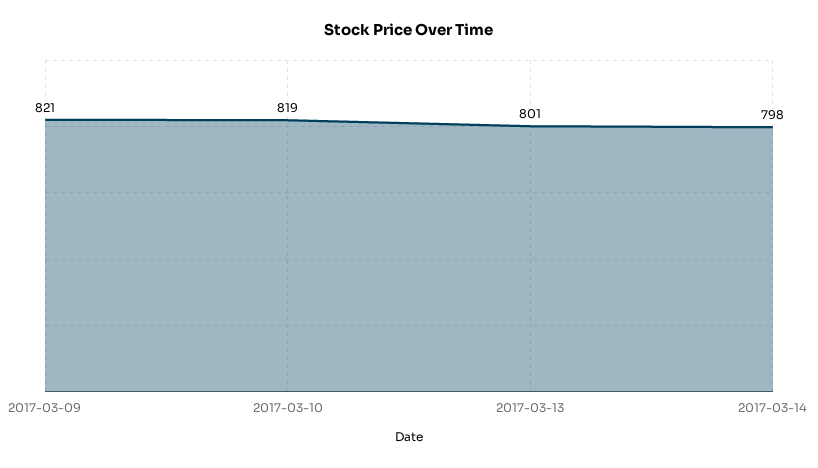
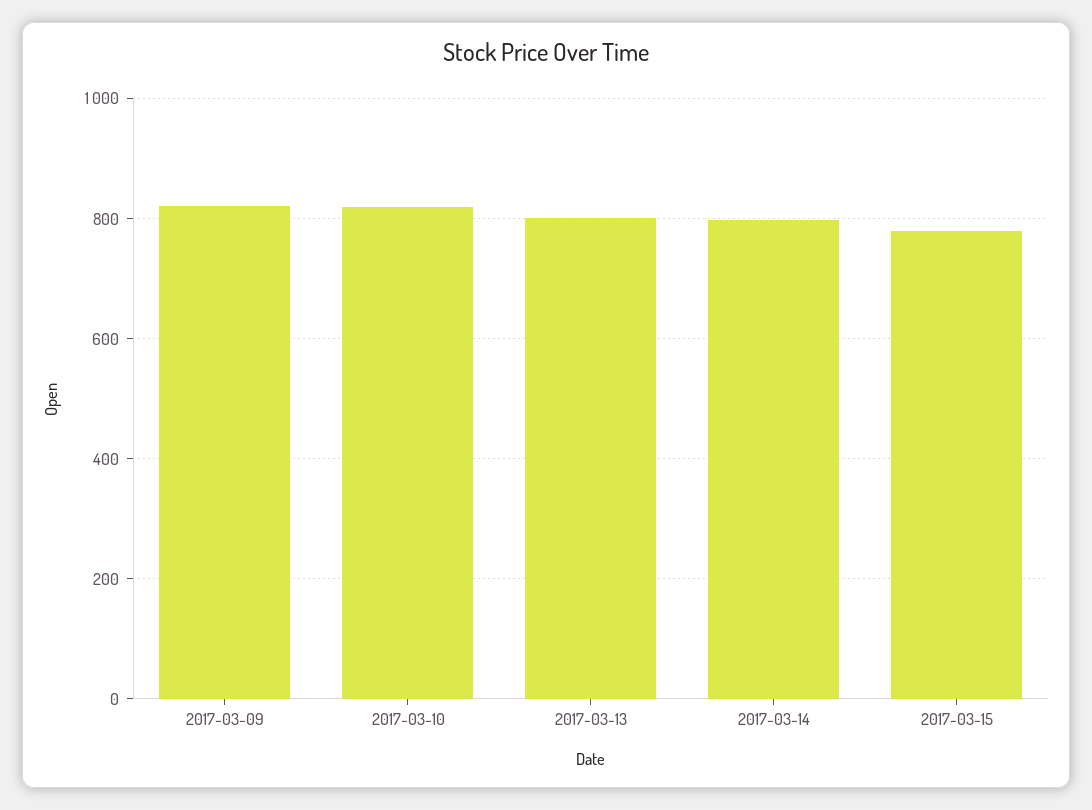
2017-03-15: none -> 780

